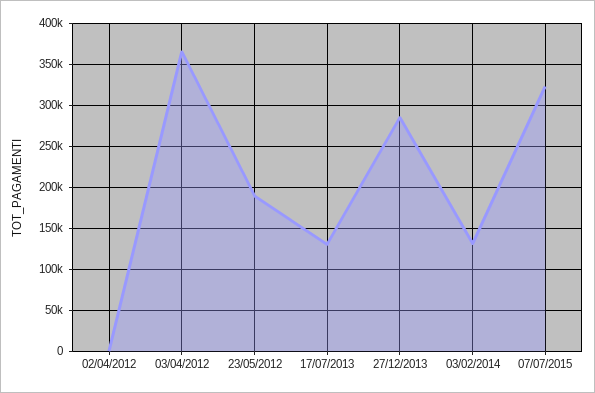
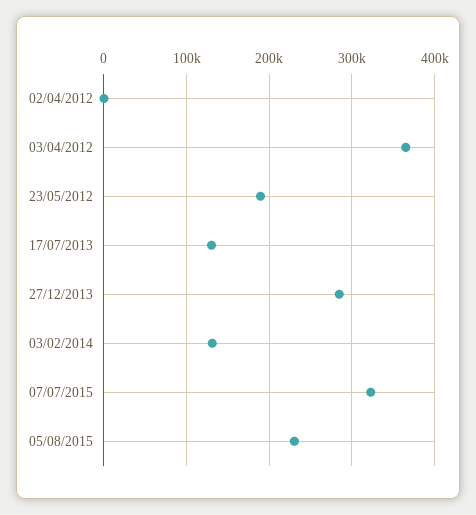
05/08/2015: none -> 230000

